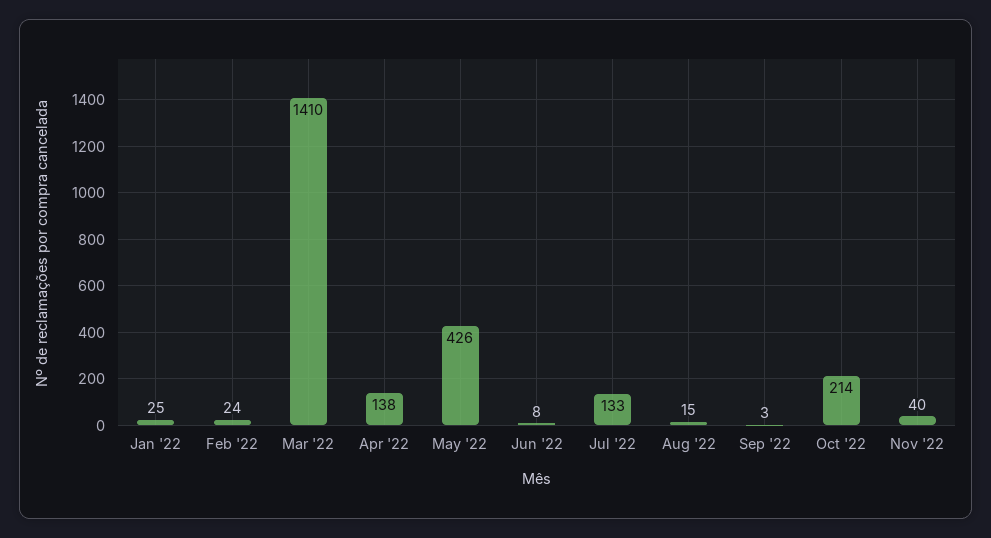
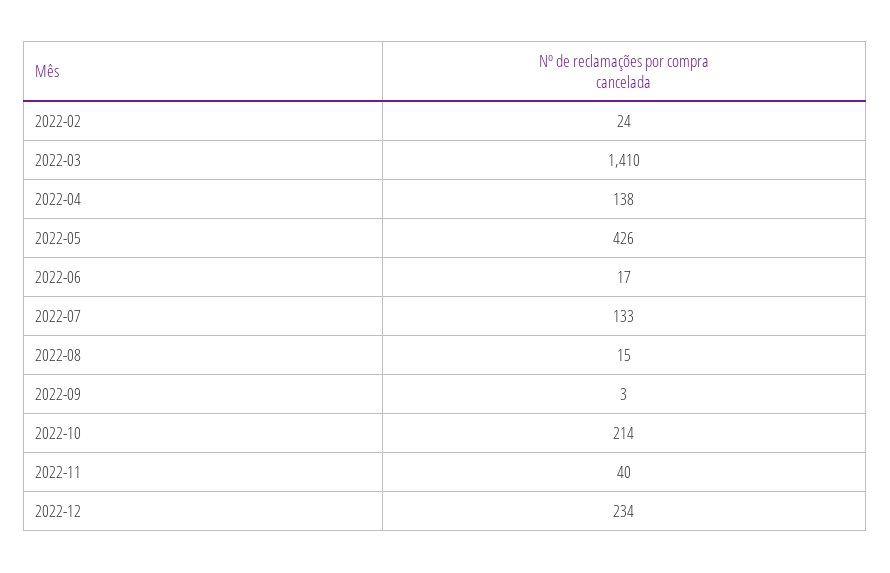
Jan '22: 25 -> none
Jun '22: 8 -> 17
2022-12: none -> 234

